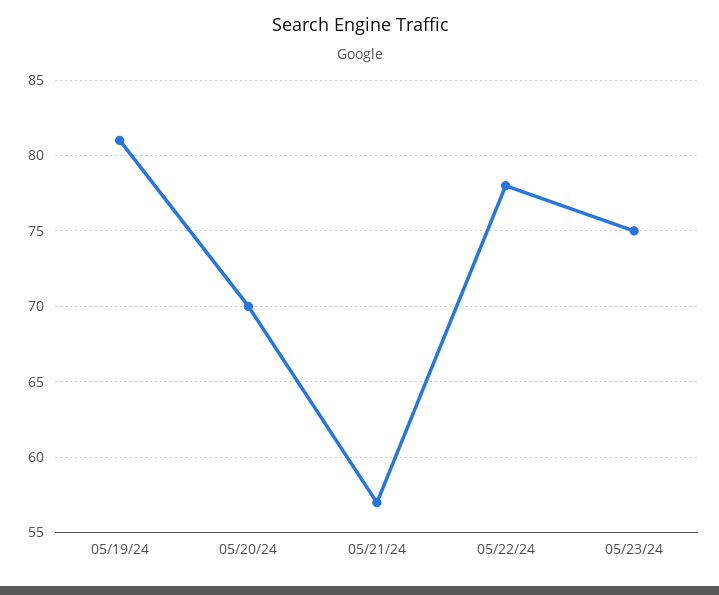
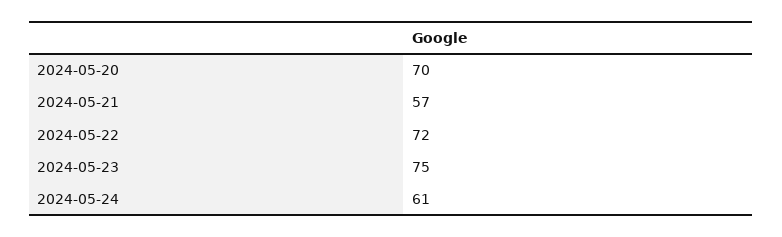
05/19/24: 81 -> none
05/22/24: 78 -> 72
2024-05-24: none -> 61

